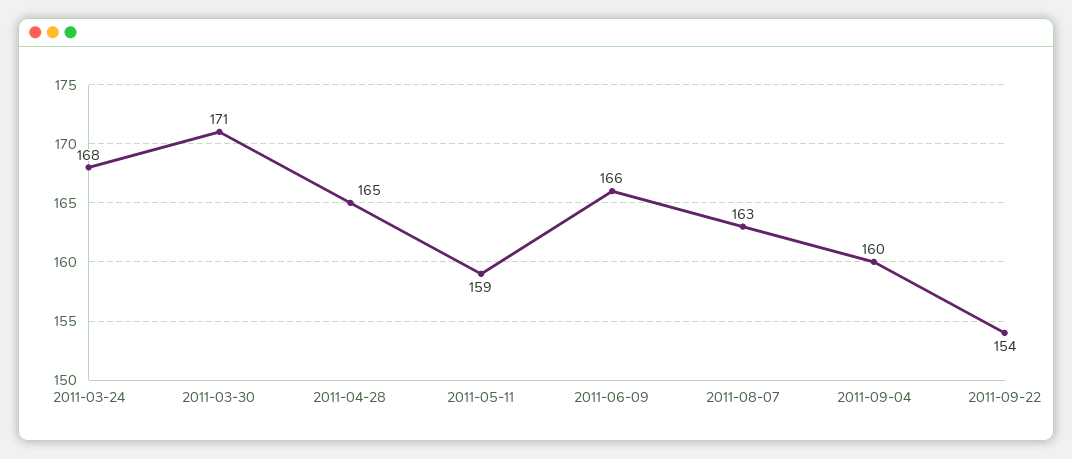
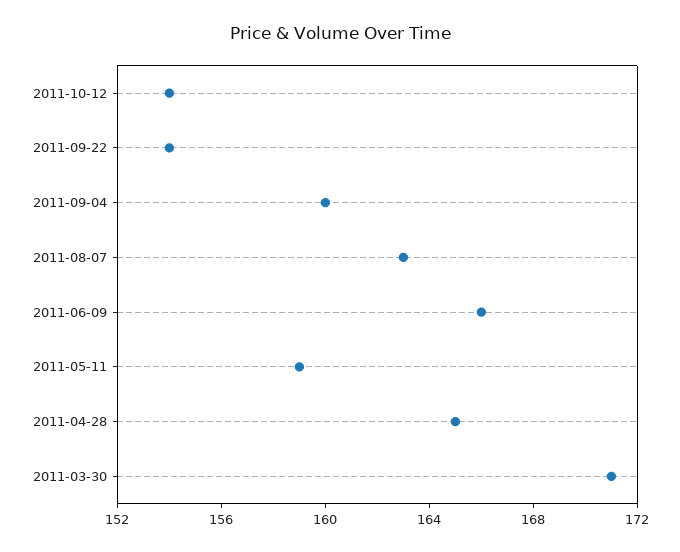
2011-03-24: 168 -> none
2011-10-12: none -> 154

